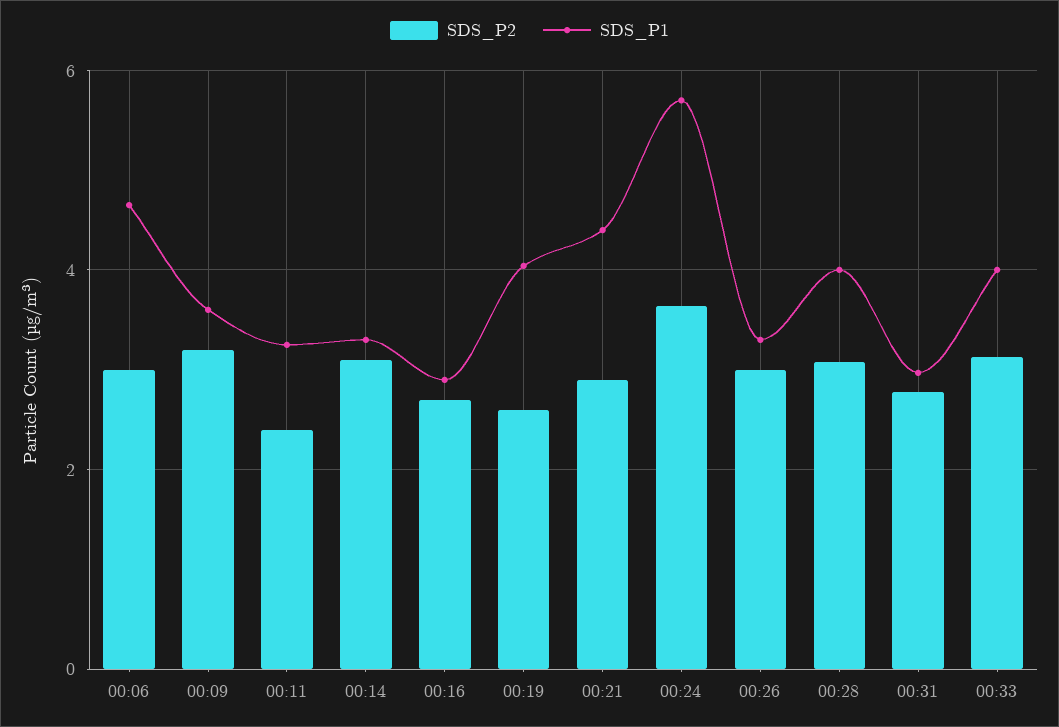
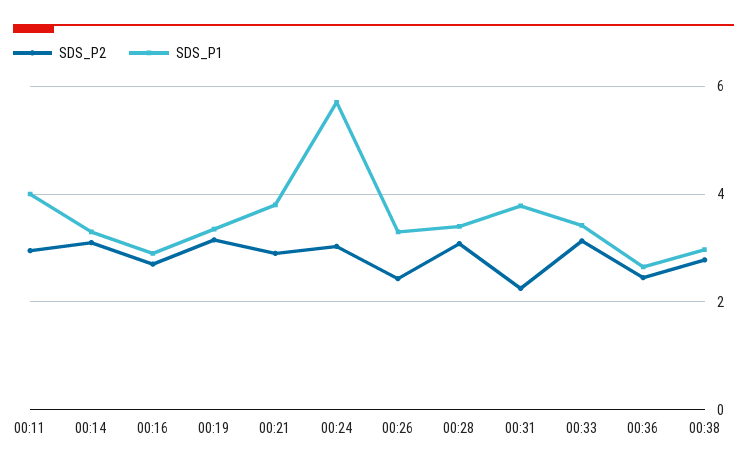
SDS_P2, 00:06: 3 -> none
SDS_P1, 00:06: 4.6 -> none
SDS_P2, 00:09: 3.2 -> none
SDS_P1, 00:09: 3.6 -> none
SDS_P2, 00:11: 2.4 -> 3
SDS_P1, 00:11: 3.2 -> 4
SDS_P2, 00:19: 2.6 -> 3.2
SDS_P1, 00:19: 4 -> 3.4
SDS_P1, 00:21: 4.4 -> 3.8
SDS_P2, 00:24: 3.6 -> 3
SDS_P2, 00:26: 3 -> 2.4
SDS_P1, 00:28: 4 -> 3.4
SDS_P2, 00:31: 2.8 -> 2.2
SDS_P1, 00:31: 3 -> 3.8
SDS_P1, 00:33: 4 -> 3.4
SDS_P2, 00:36: none -> 2.4
SDS_P1, 00:36: none -> 2.6
SDS_P2, 00:38: none -> 2.8
SDS_P1, 00:38: none -> 3

